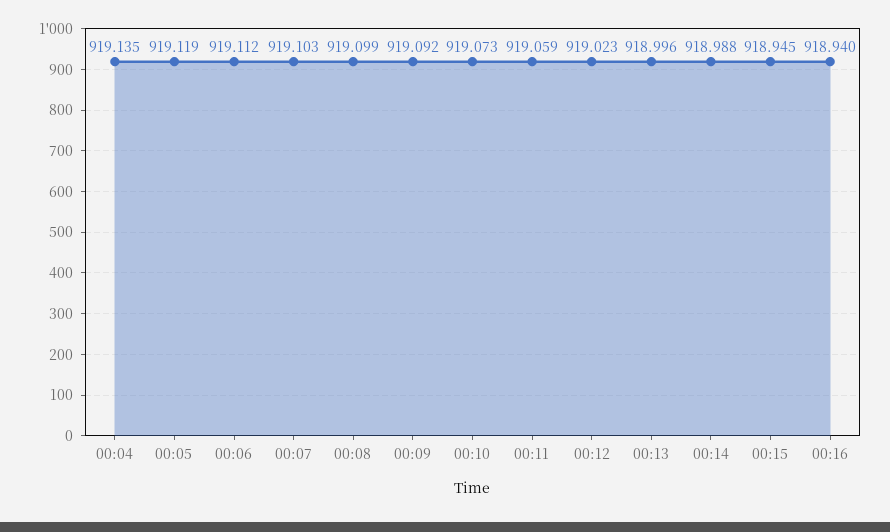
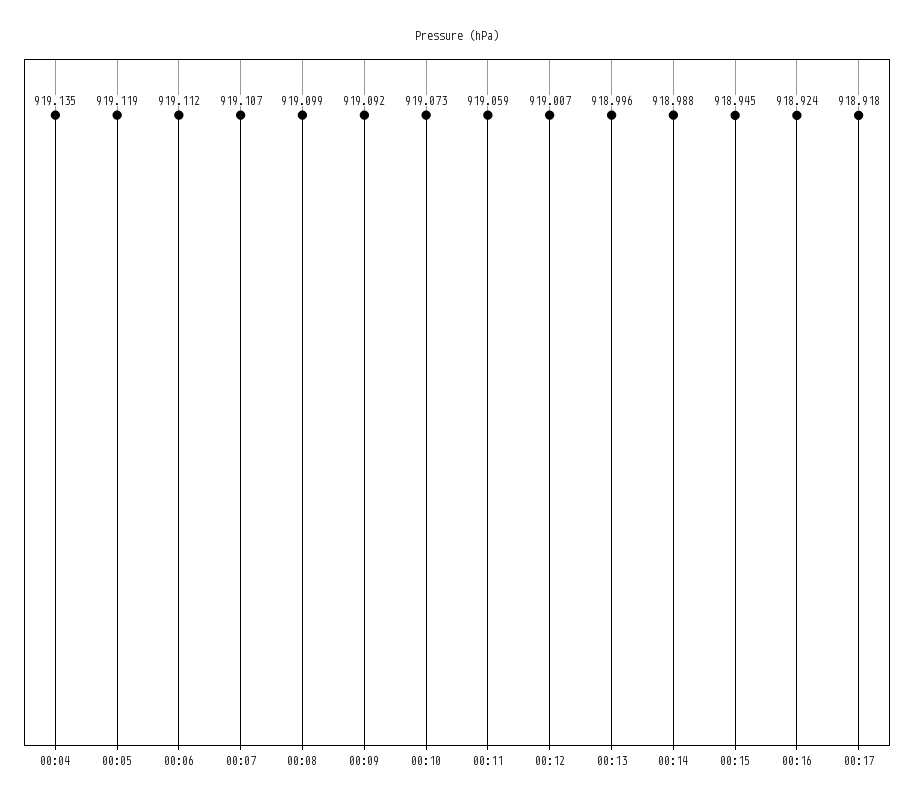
00:07: 919.103 -> 919.107
00:12: 919.023 -> 919.007
00:16: 918.94 -> 918.924
00:17: none -> 918.918

